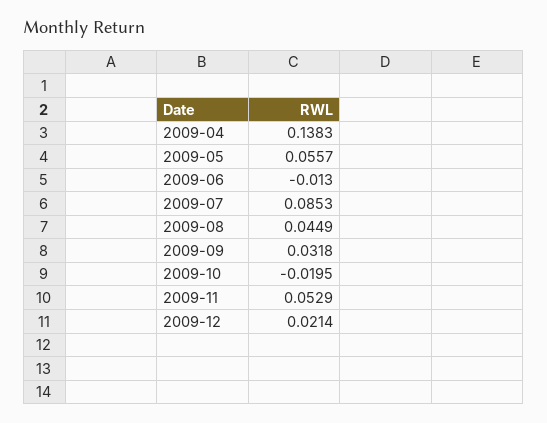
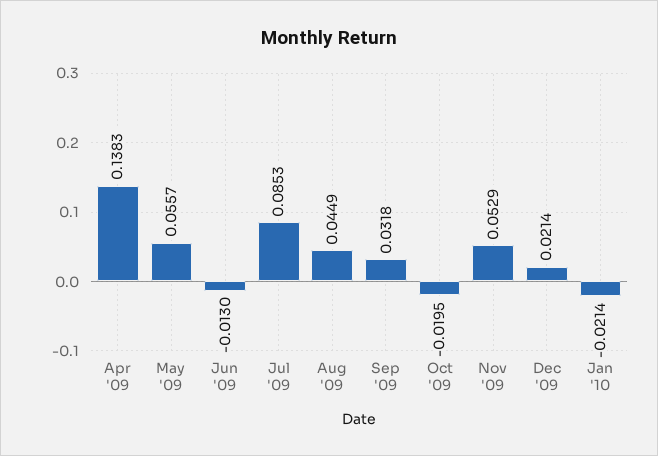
Jan '10: none -> -0.0214

